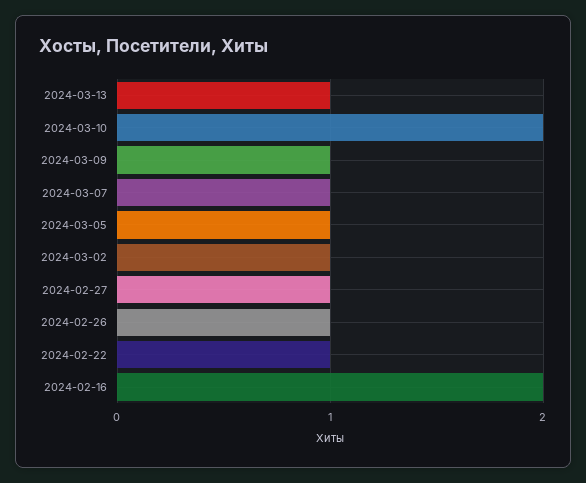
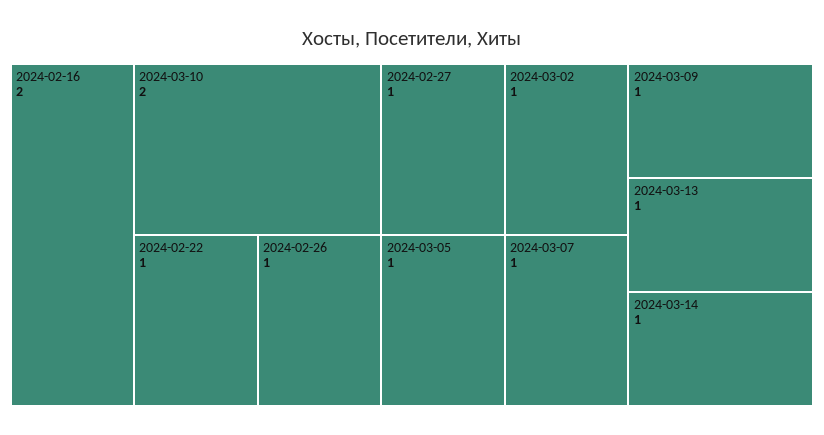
2024-03-14: none -> 1

